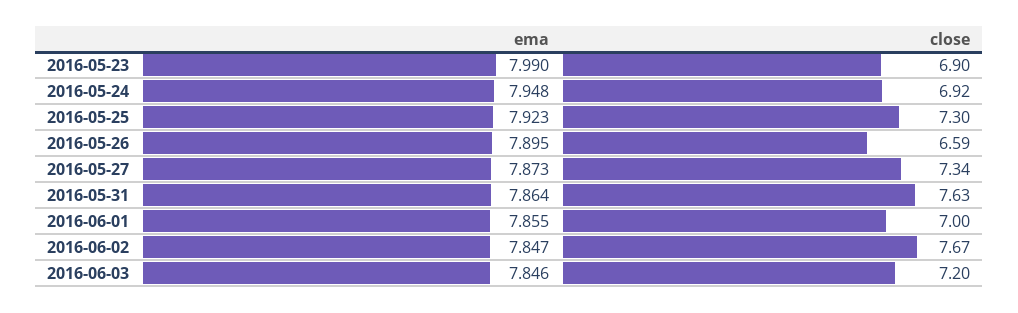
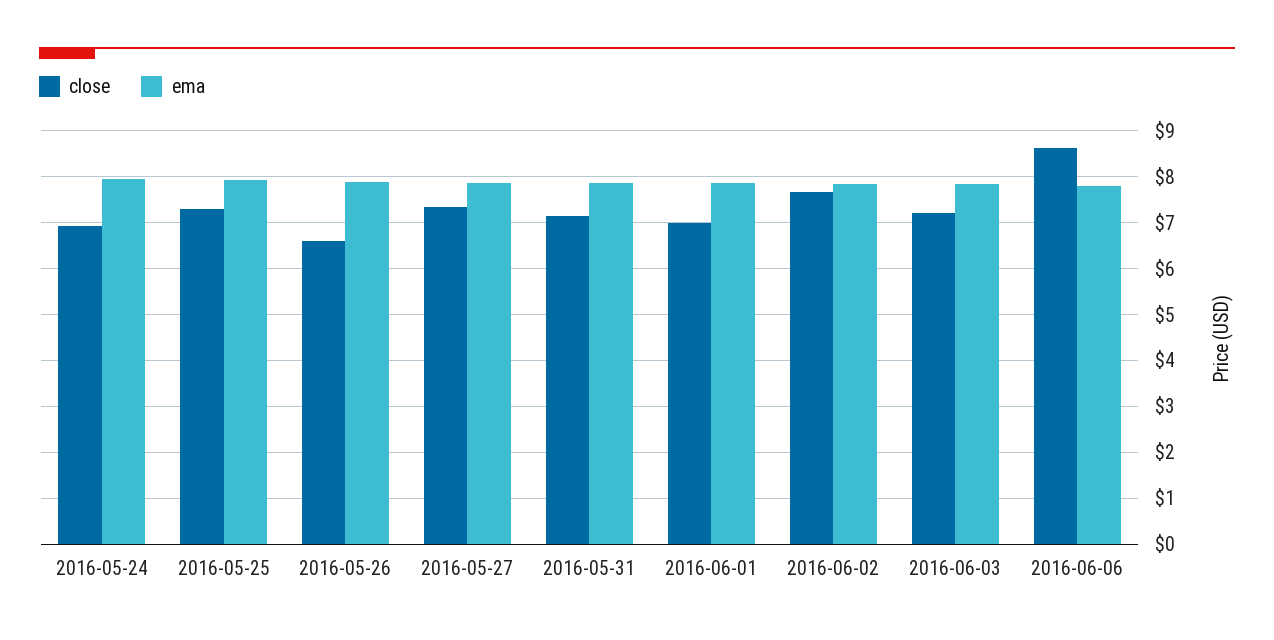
ema, 2016-05-23: 7.99 -> none
close, 2016-05-23: 6.9 -> none
close, 2016-05-31: 7.63 -> 7.2
close, 2016-06-06: none -> 8.6
ema, 2016-06-06: none -> 7.8

